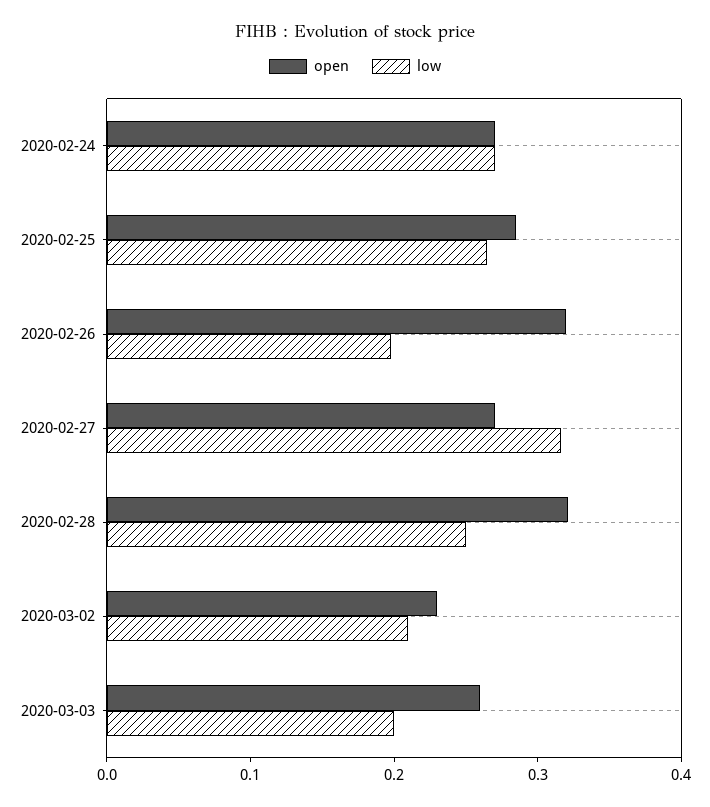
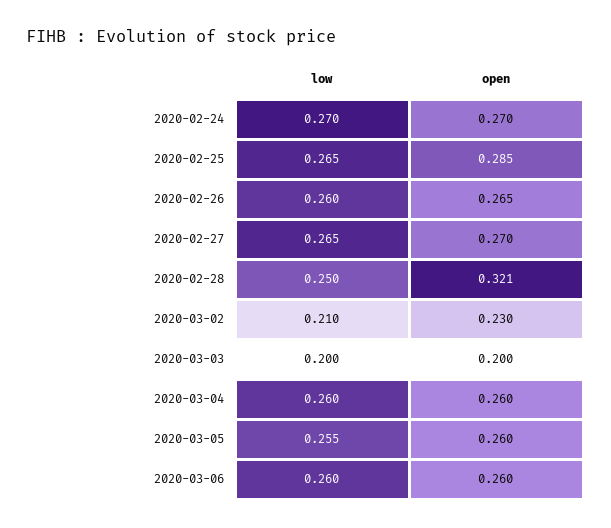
open, 2020-02-26: 0.32 -> 0.265
low, 2020-02-26: 0.2 -> 0.26
low, 2020-02-27: 0.32 -> 0.265
open, 2020-03-03: 0.26 -> 0.2
low, 2020-03-04: none -> 0.26
open, 2020-03-04: none -> 0.26
low, 2020-03-05: none -> 0.255
open, 2020-03-05: none -> 0.26
low, 2020-03-06: none -> 0.26
open, 2020-03-06: none -> 0.26

